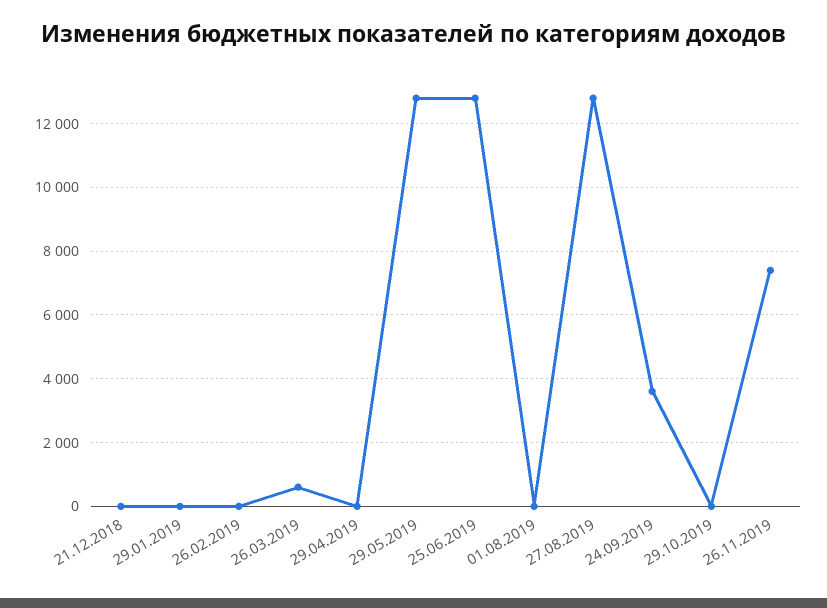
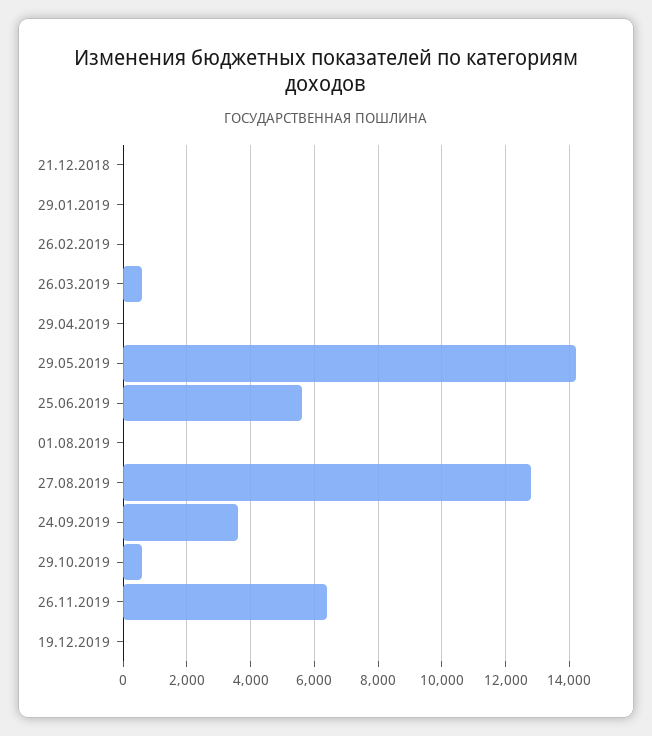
29.05.2019: 12800 -> 14200
25.06.2019: 12800 -> 5600
29.10.2019: 0 -> 600
26.11.2019: 7400 -> 6400
19.12.2019: none -> 0

